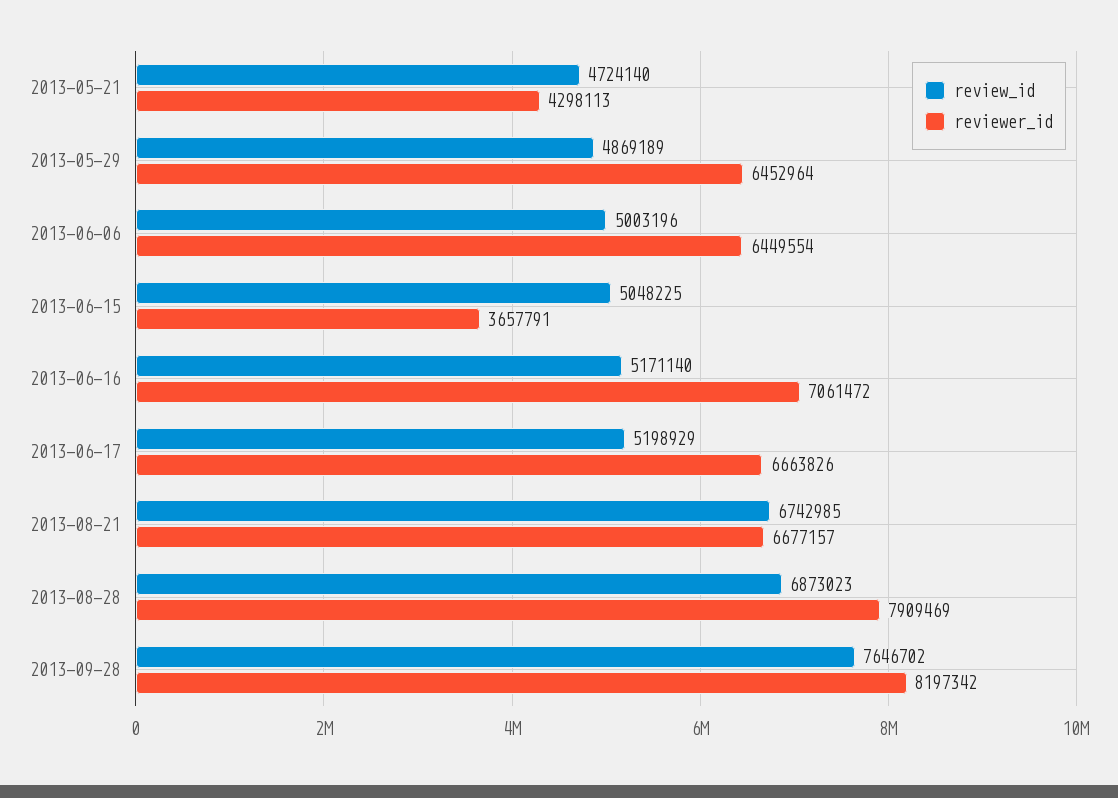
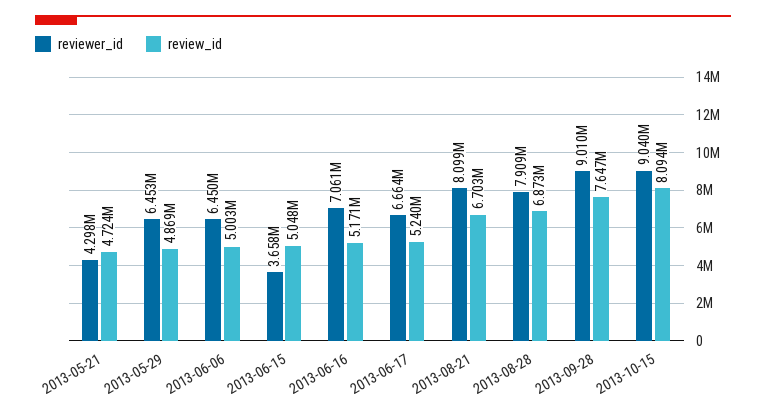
review_id, 2013-06-17: 5198929 -> 5240000
review_id, 2013-08-21: 6742985 -> 6703000
reviewer_id, 2013-08-21: 6677157 -> 8099000
reviewer_id, 2013-09-28: 8197342 -> 9010000
reviewer_id, 2013-10-15: none -> 9040000
review_id, 2013-10-15: none -> 8094000

